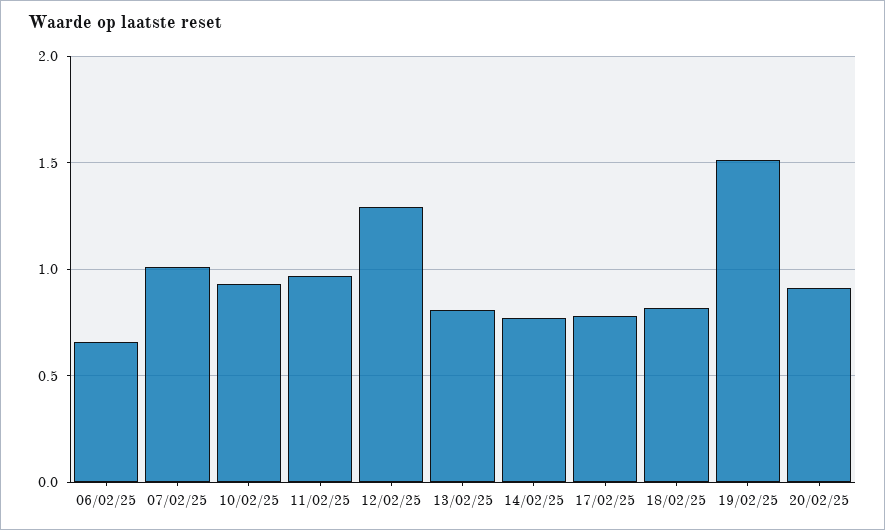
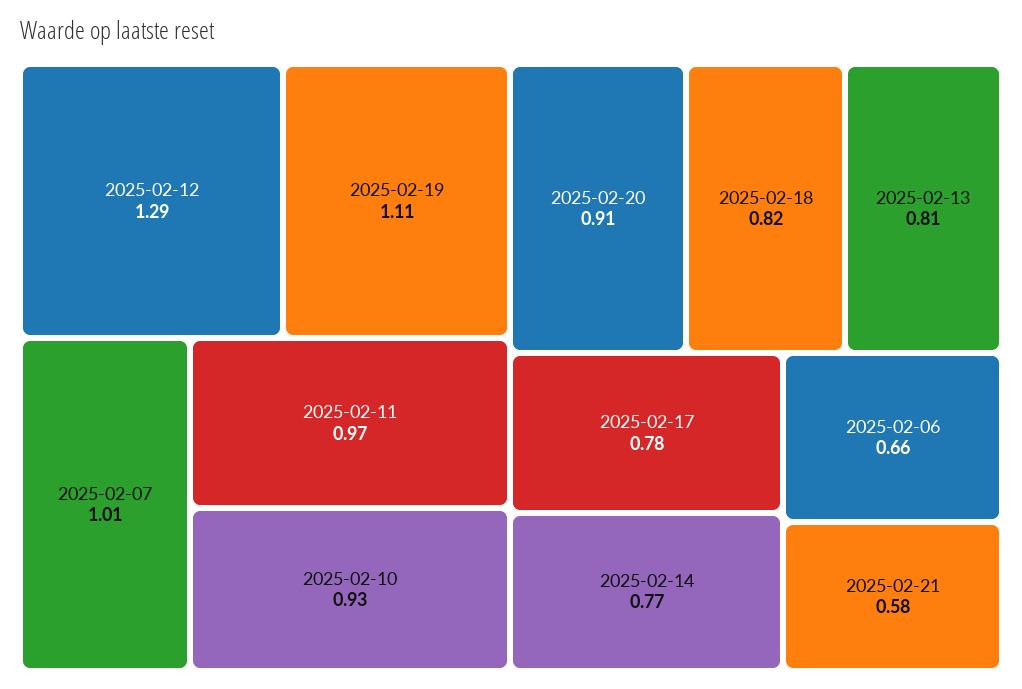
19/02/25: 1.5 -> 1.11
2025-02-21: none -> 0.58

